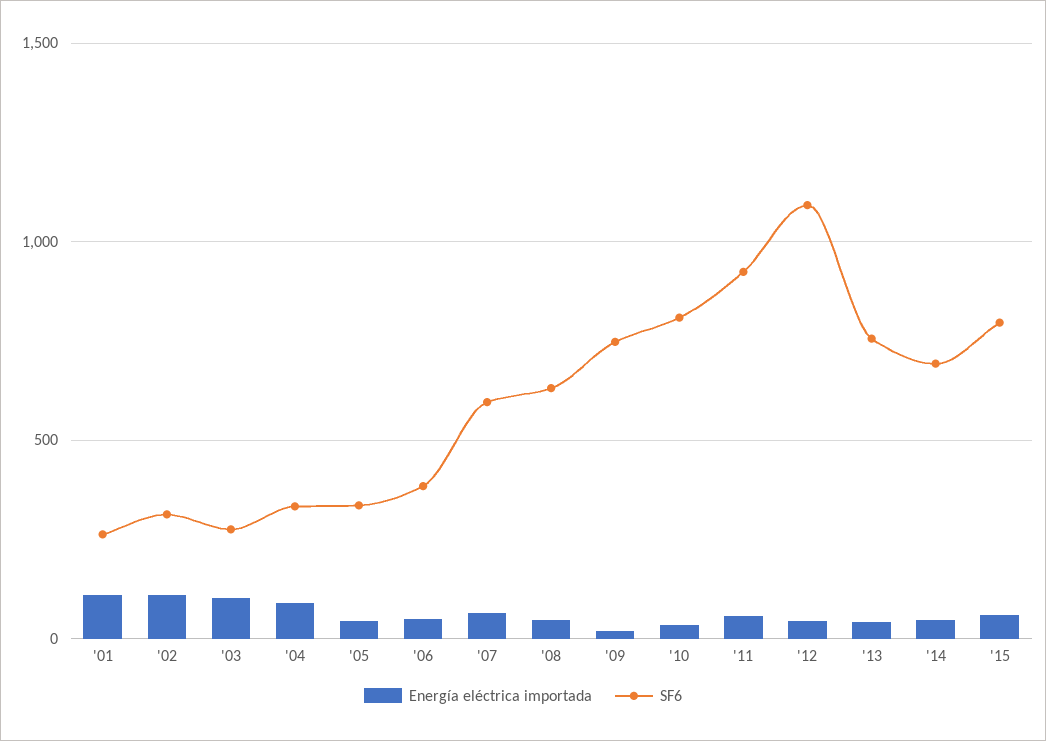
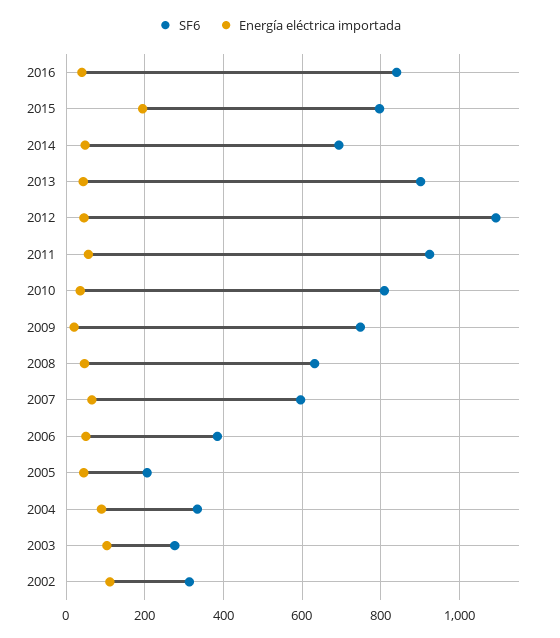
Energía eléctrica importada, '01: 100 -> none
SF6, '01: 250 -> none
SF6, '05: 350 -> 200
SF6, '13: 750 -> 900
Energía eléctrica importada, '15: 50 -> 200
SF6, 2016: none -> 840
Energía eléctrica importada, 2016: none -> 40

